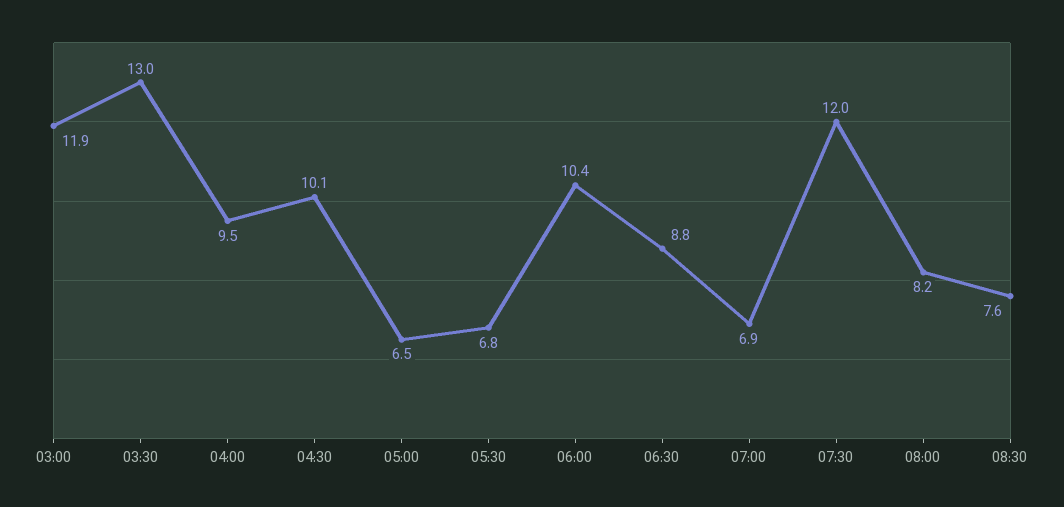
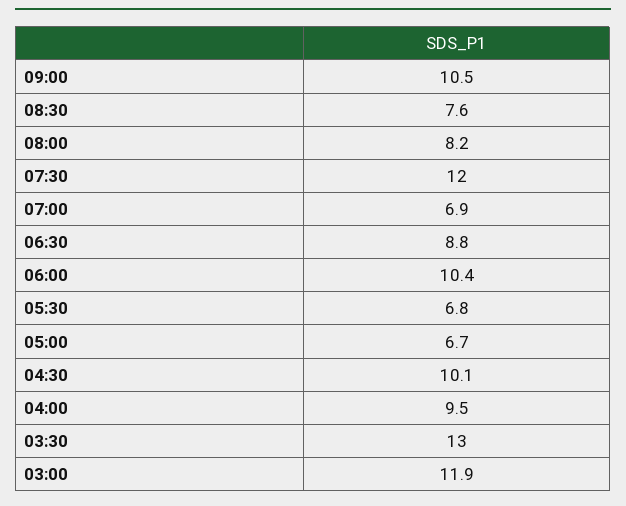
05:00: 6.5 -> 6.7
09:00: none -> 10.5

